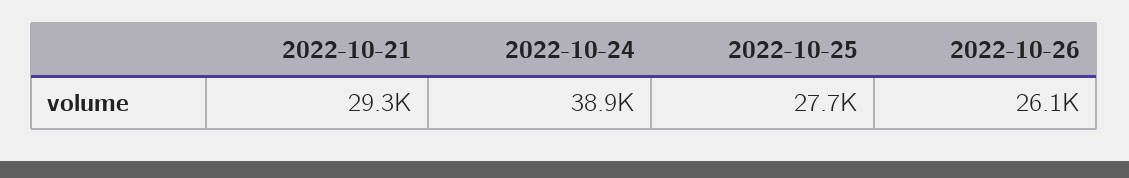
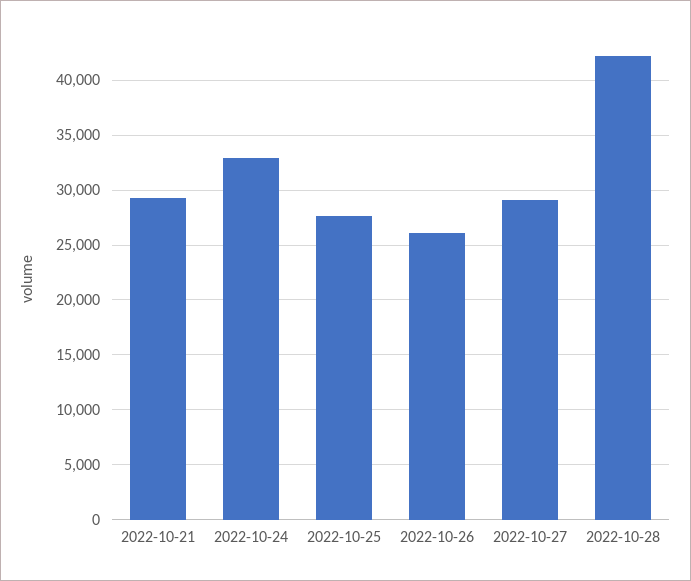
2022-10-24: 38900 -> 33000
2022-10-27: none -> 29000
2022-10-28: none -> 42000

